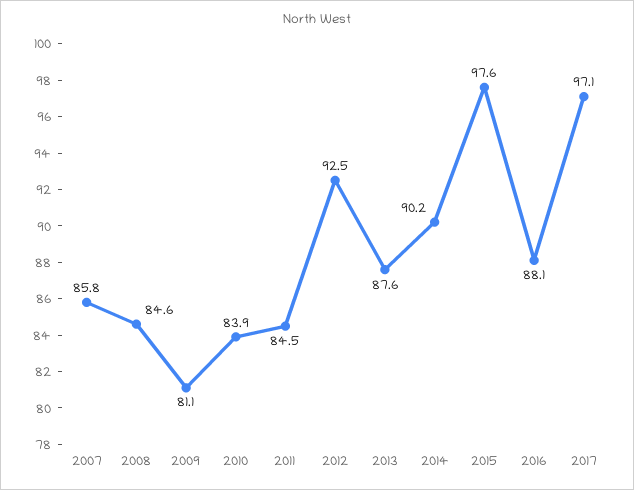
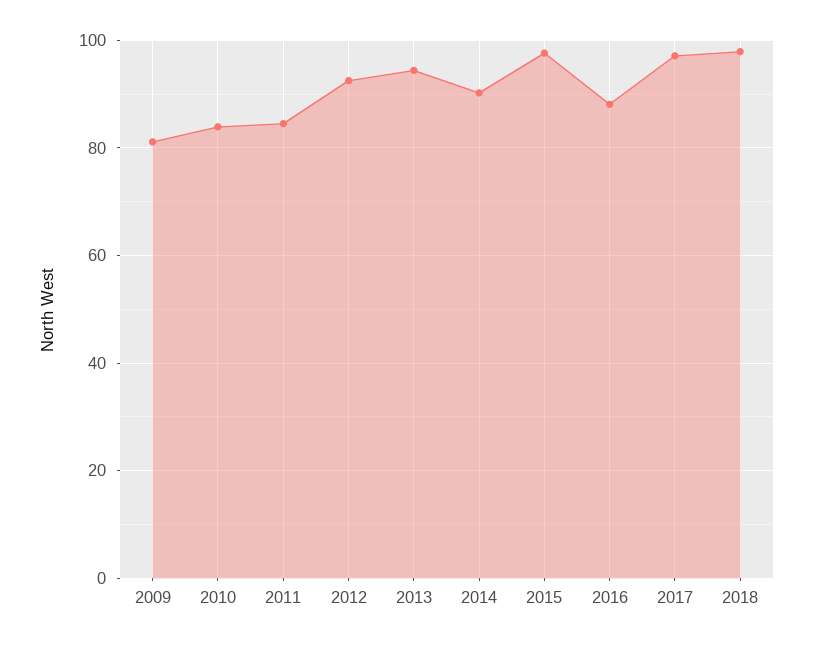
2007: 85.8 -> none
2008: 84.6 -> none
2013: 87.6 -> 94
2018: none -> 98

